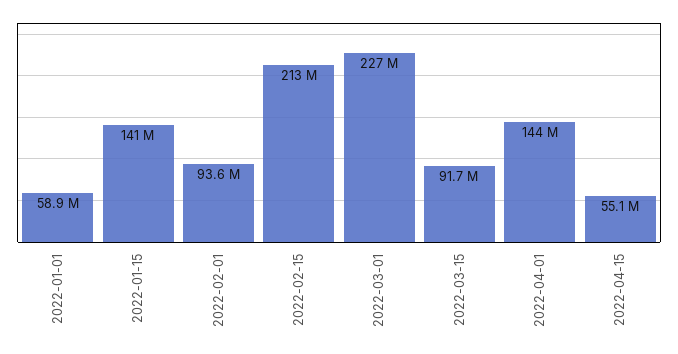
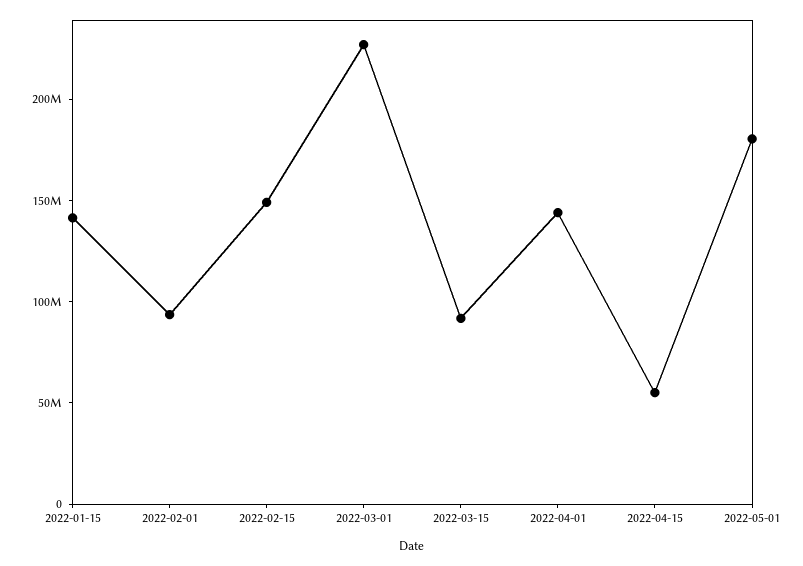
2022-01-01: 58900000 -> none
2022-02-15: 213000000 -> 150000000
2022-05-01: none -> 180000000

